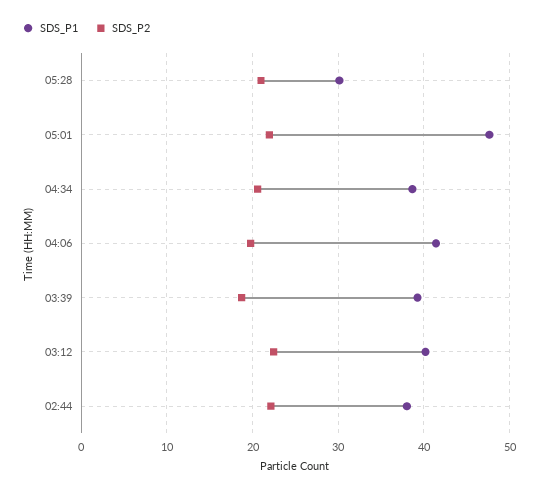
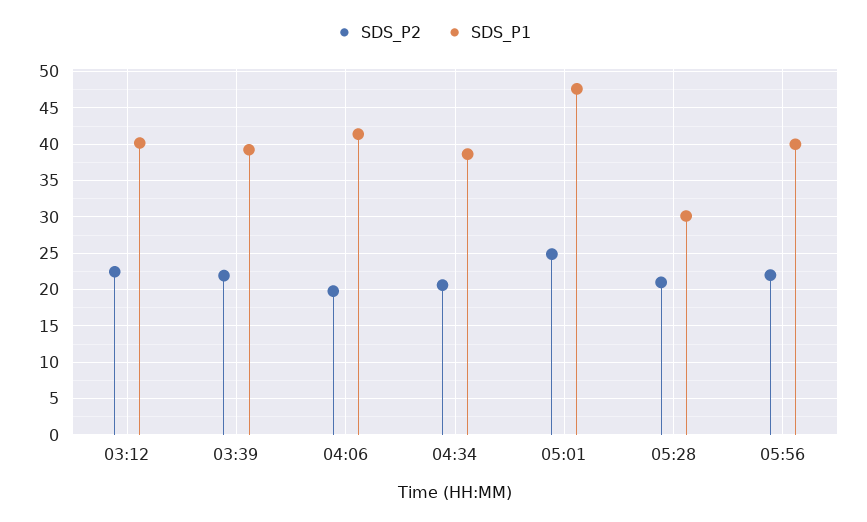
SDS_P2, 05:01: 22 -> 25
SDS_P2, 03:39: 19 -> 22
SDS_P1, 02:44: 38 -> none
SDS_P2, 02:44: 22 -> none
SDS_P2, 05:56: none -> 22
SDS_P1, 05:56: none -> 40

